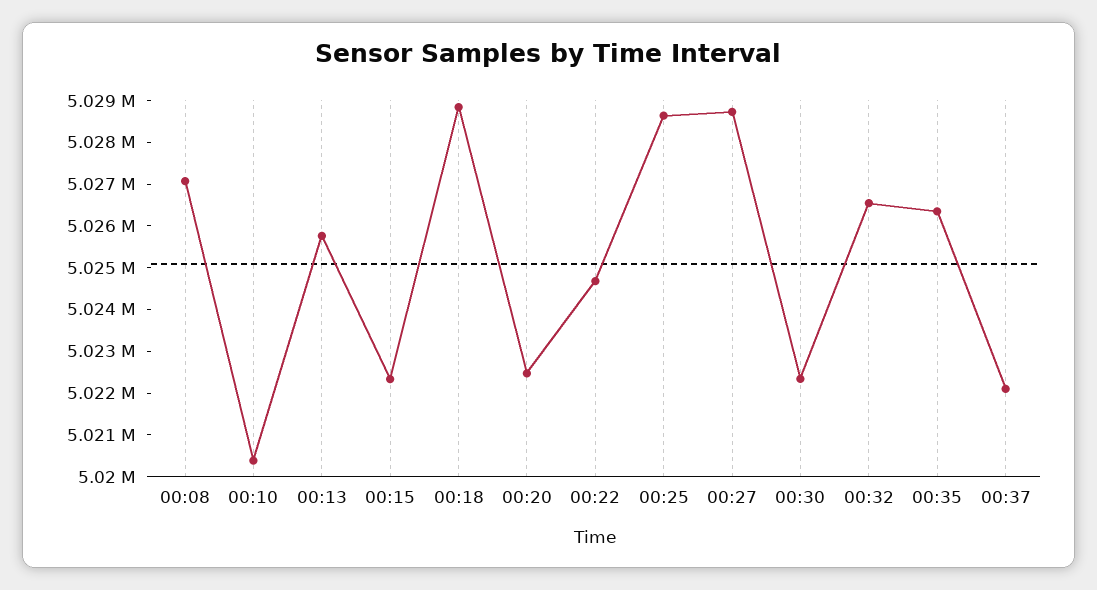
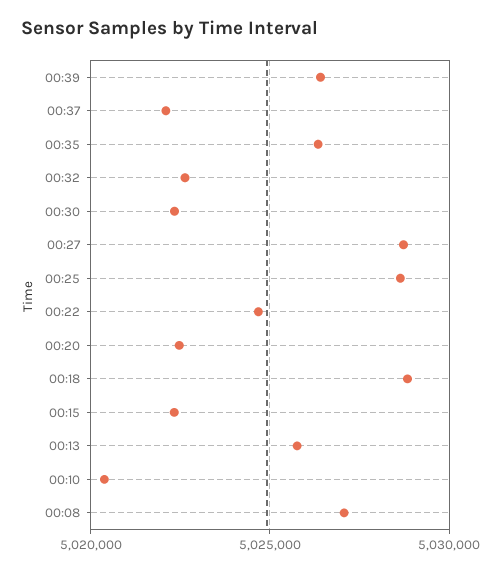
00:32: 5026600 -> 5022500
00:39: none -> 5026500

